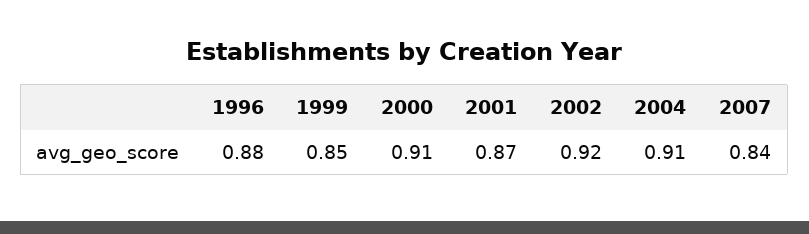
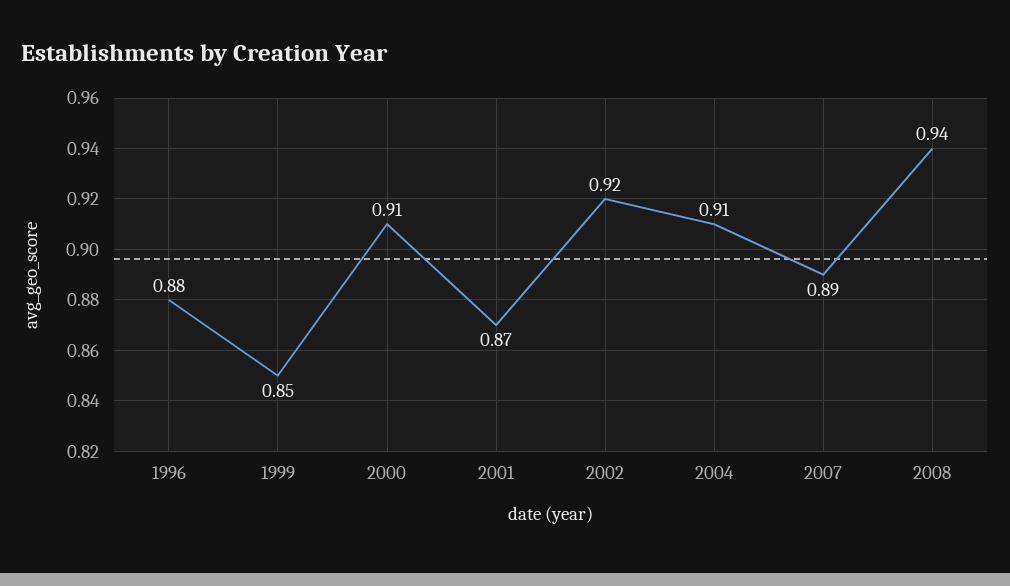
2007: 0.84 -> 0.89
2008: none -> 0.94

